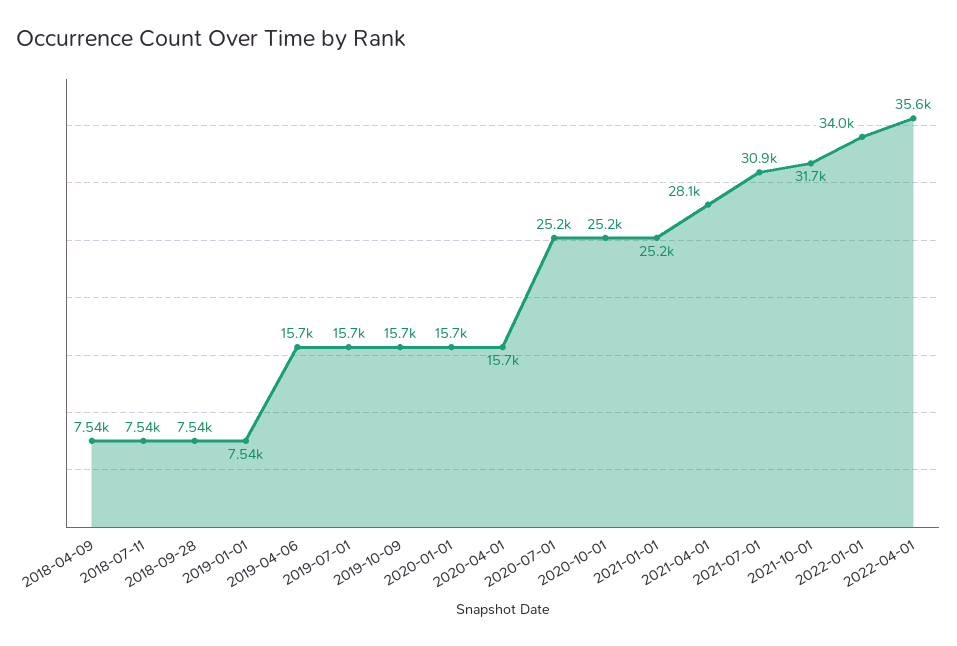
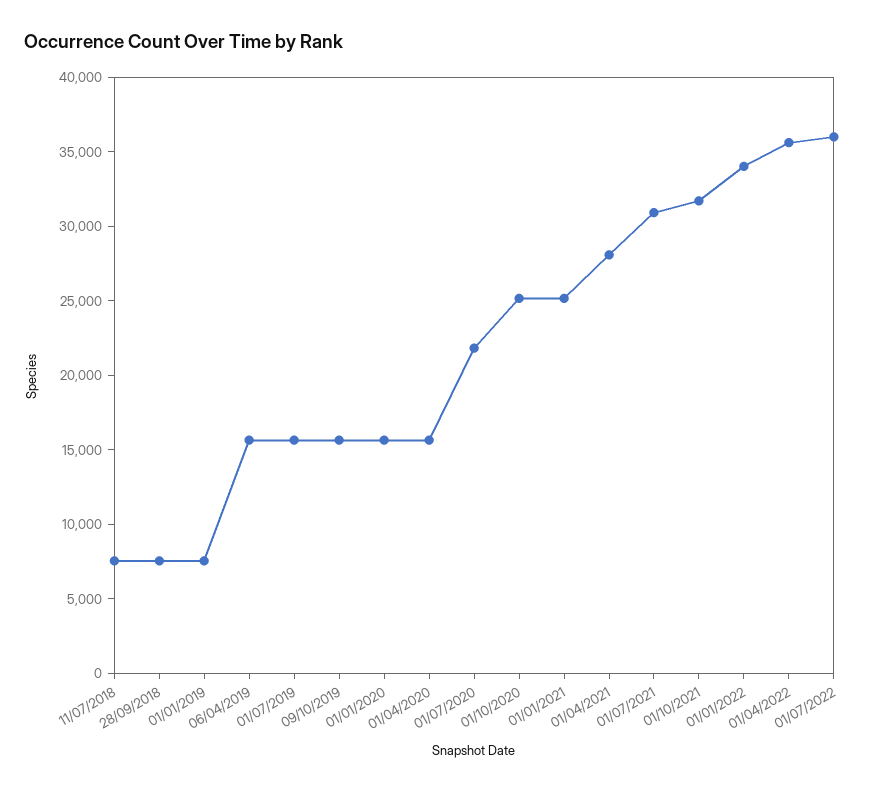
2018-04-09: 7540 -> none
2020-07-01: 25200 -> 22000
01/07/2022: none -> 36000

